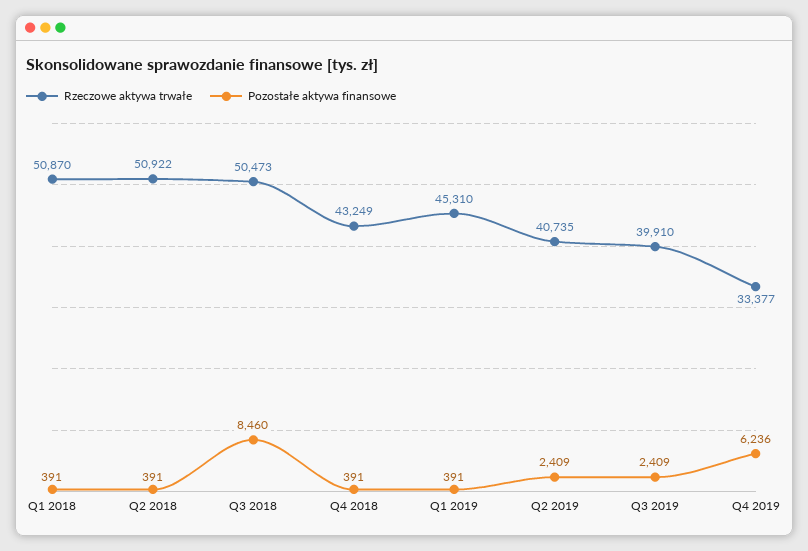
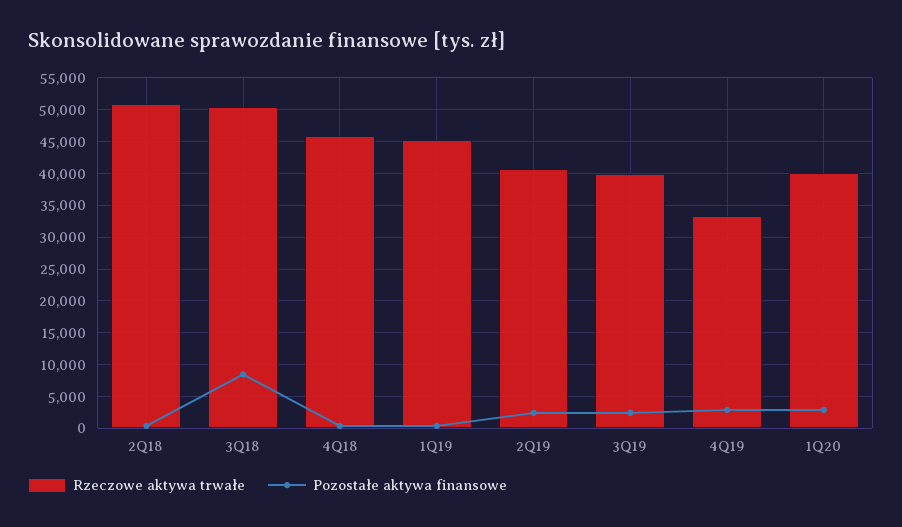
Rzeczowe aktywa trwałe, Q1 2018: 50870 -> none
Pozostałe aktywa finansowe, Q1 2018: 391 -> none
Rzeczowe aktywa trwałe, Q4 2018: 43249 -> 46000
Pozostałe aktywa finansowe, Q4 2019: 6236 -> 3000
Rzeczowe aktywa trwałe, 1Q20: none -> 40000
Pozostałe aktywa finansowe, 1Q20: none -> 3000

